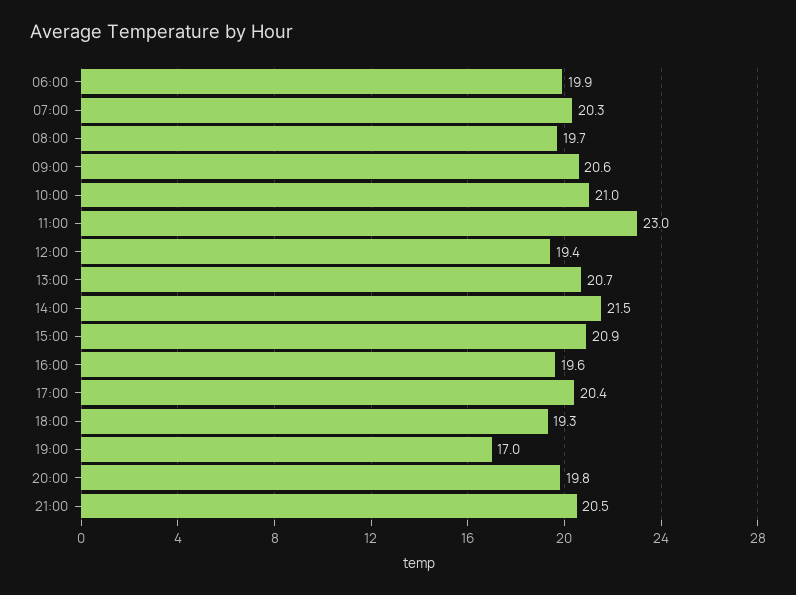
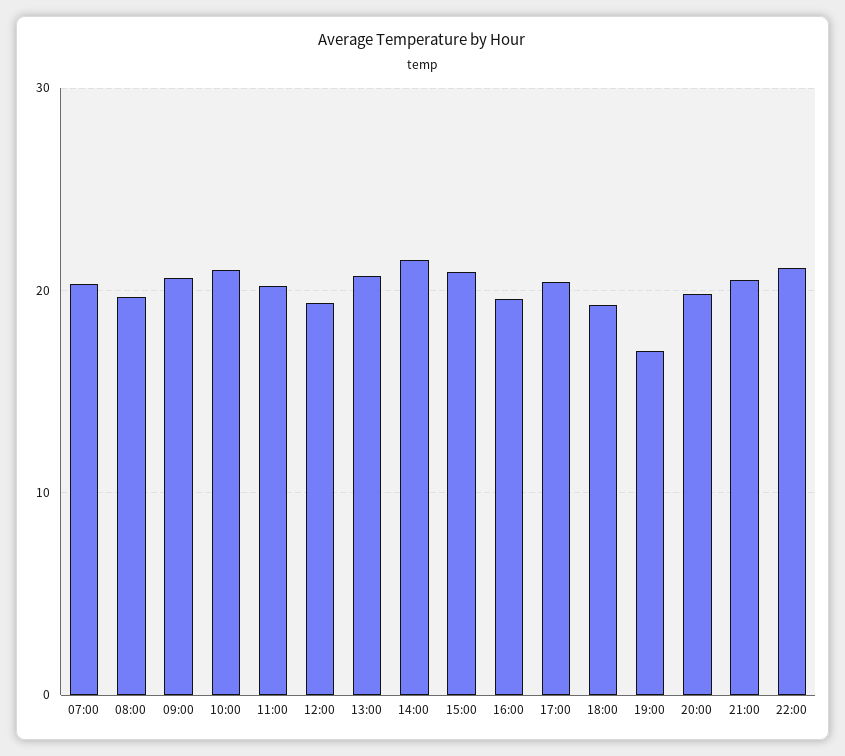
06:00: 19.9 -> none
11:00: 23 -> 20
22:00: none -> 21

